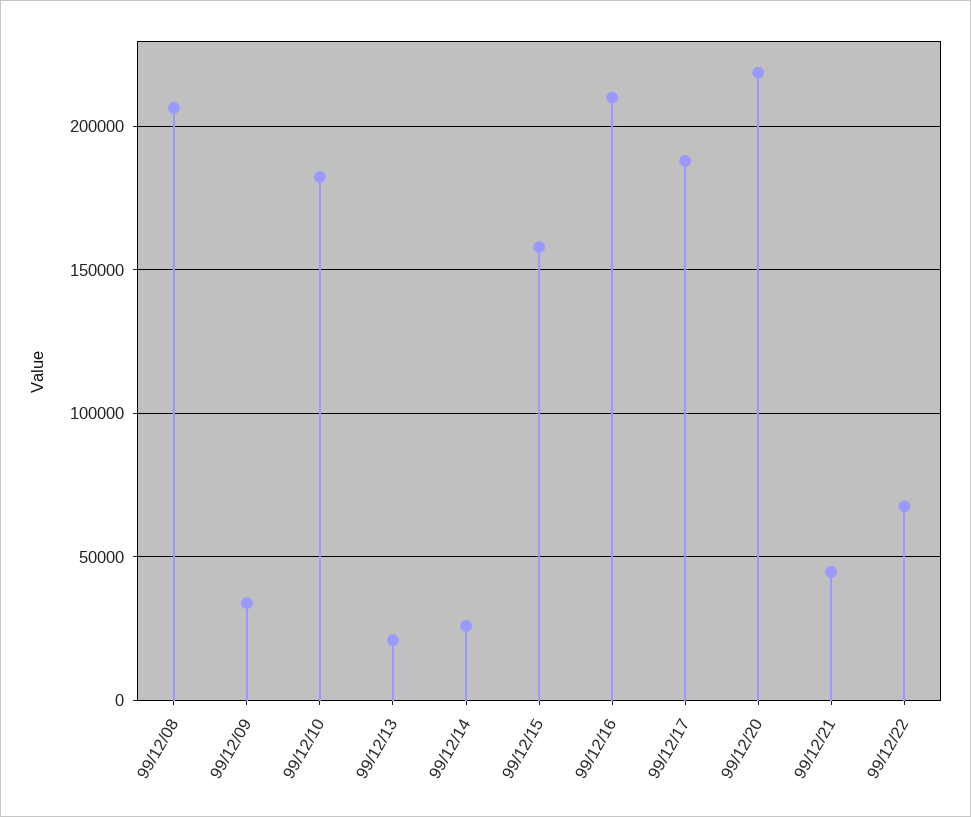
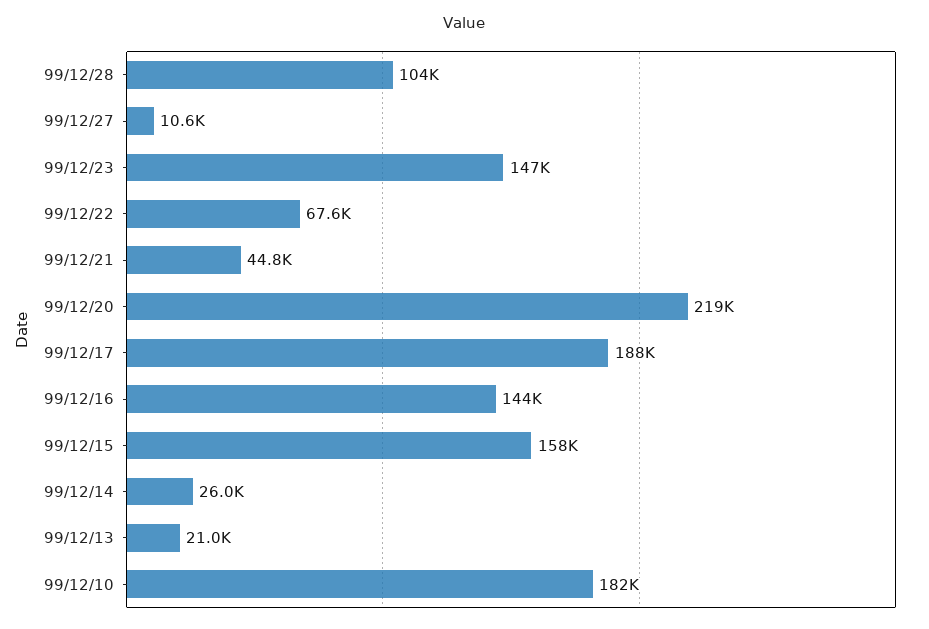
99/12/08: 205000 -> none
99/12/09: 35000 -> none
99/12/16: 210000 -> 144000
99/12/28: none -> 104000
99/12/27: none -> 10600
99/12/23: none -> 147000

